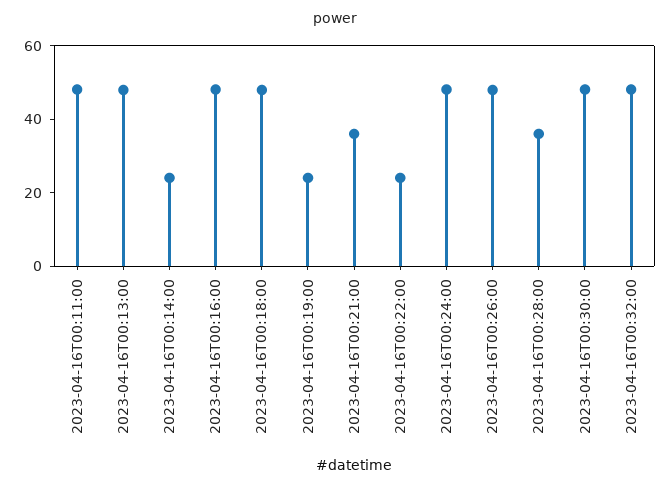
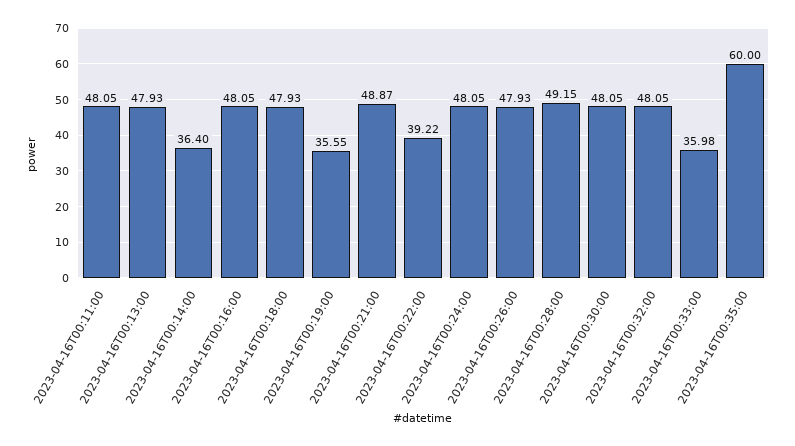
2023-04-16T00:14:00: 25 -> 36.4
2023-04-16T00:19:00: 25 -> 35.55
2023-04-16T00:21:00: 35 -> 48.87
2023-04-16T00:22:00: 25 -> 39.22
2023-04-16T00:28:00: 35 -> 49.15
2023-04-16T00:33:00: none -> 35.98
2023-04-16T00:35:00: none -> 60

